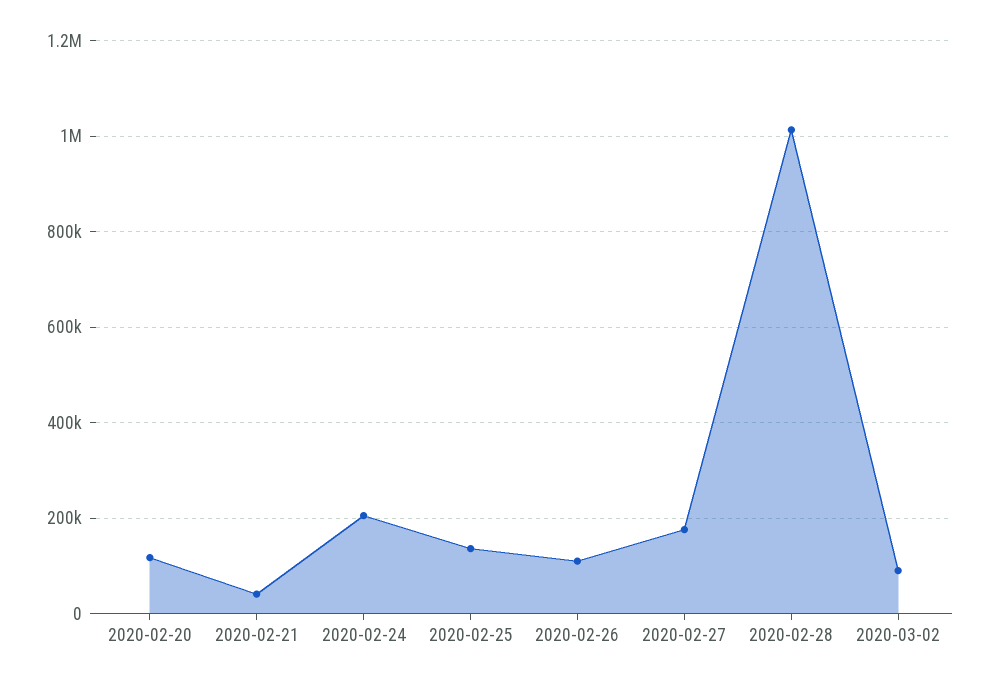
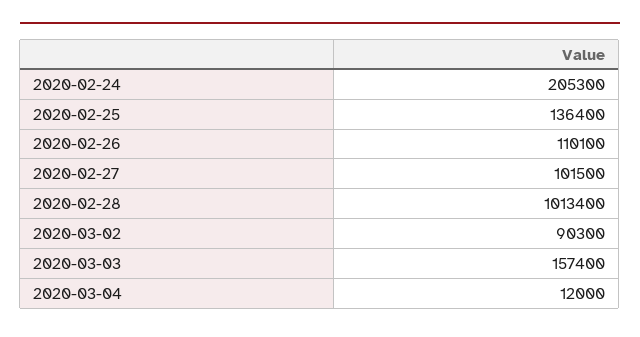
2020-02-20: 120000 -> none
2020-02-21: 40000 -> none
2020-02-27: 180000 -> 101500
2020-03-03: none -> 157400
2020-03-04: none -> 12000

